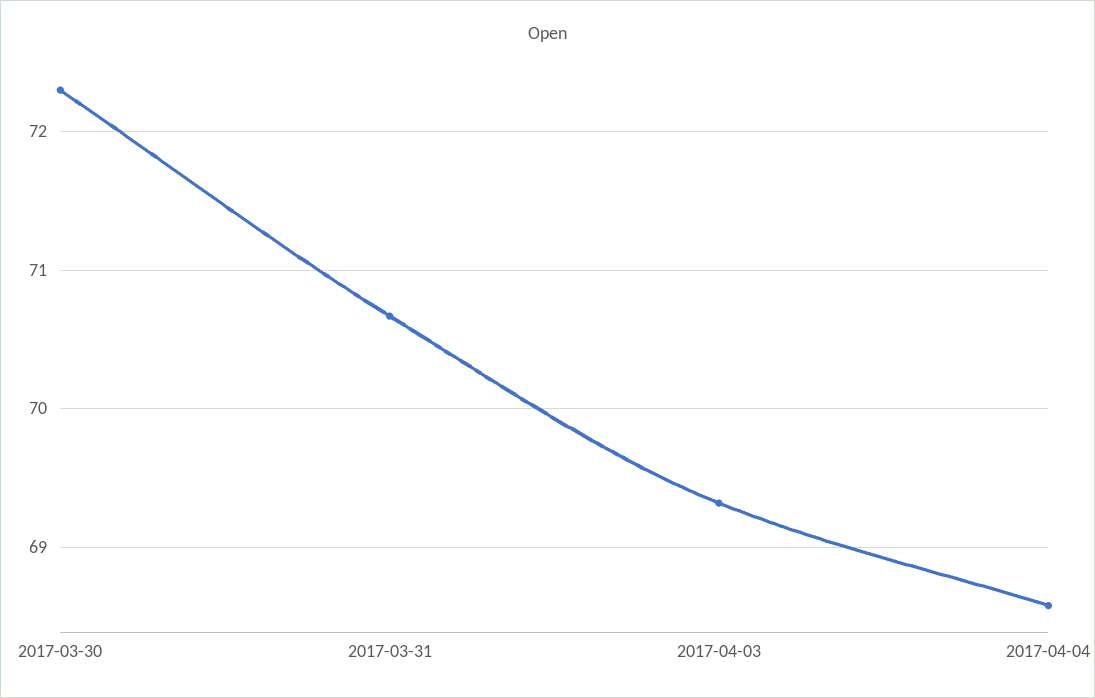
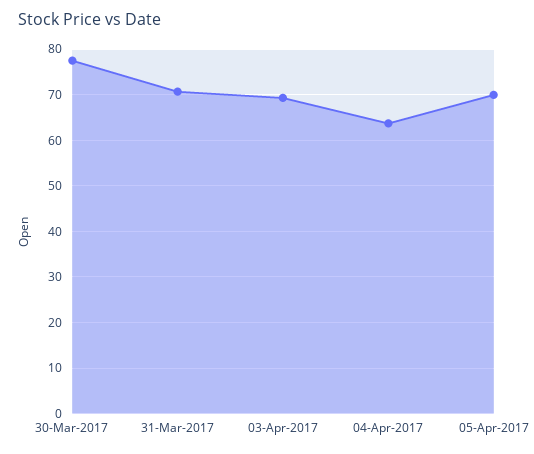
2017-03-30: 72.3 -> 78
2017-04-04: 68.6 -> 64
05-Apr-2017: none -> 70

